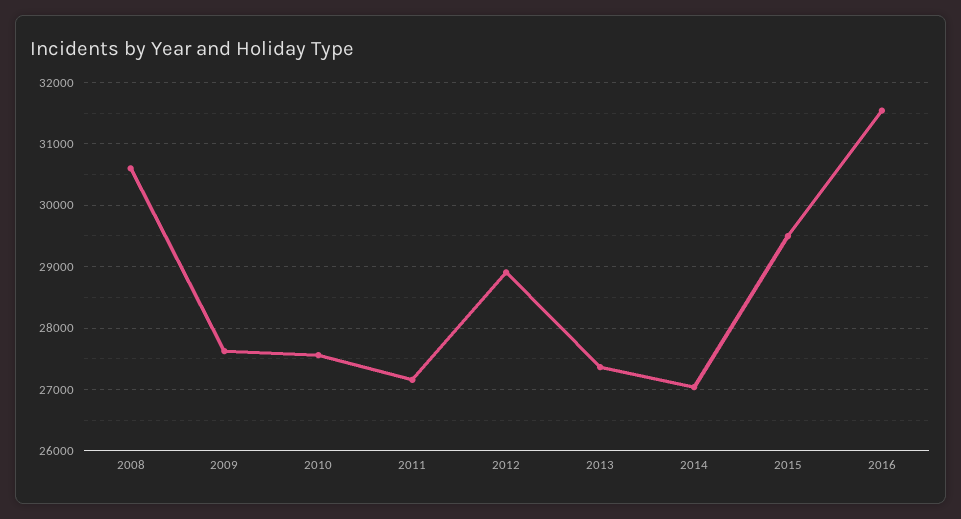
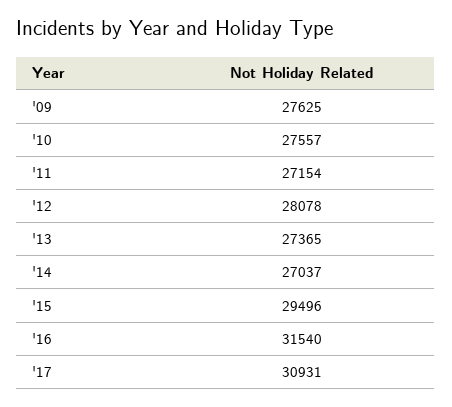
2008: 30600 -> none
2012: 28900 -> 28078
'17: none -> 30931

